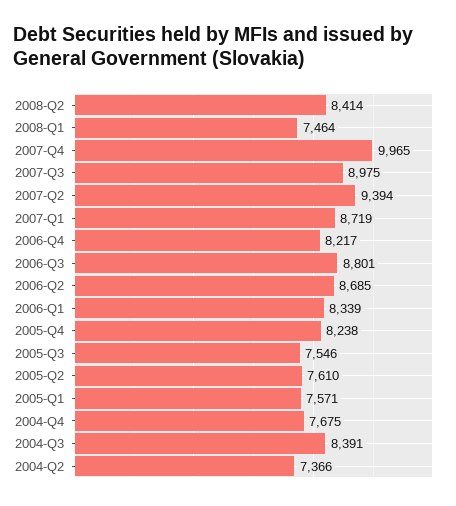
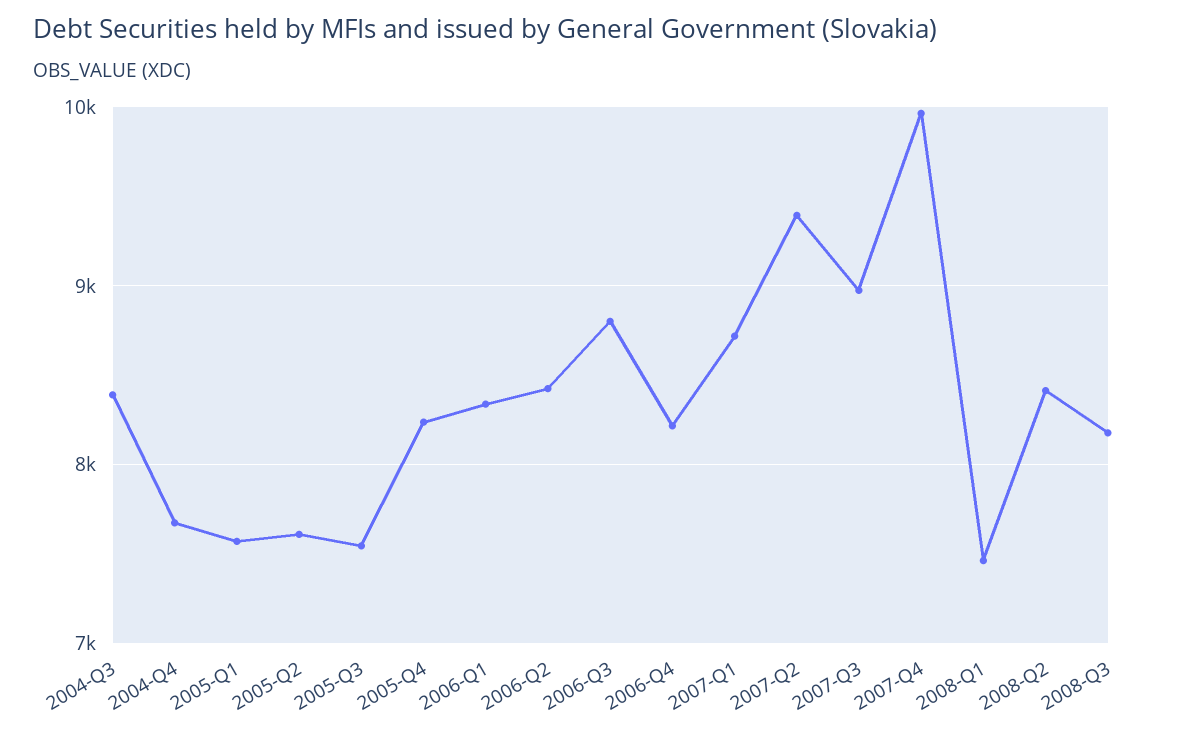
2006-Q2: 8685 -> 8400
2004-Q2: 7366 -> none
2008-Q3: none -> 8200

